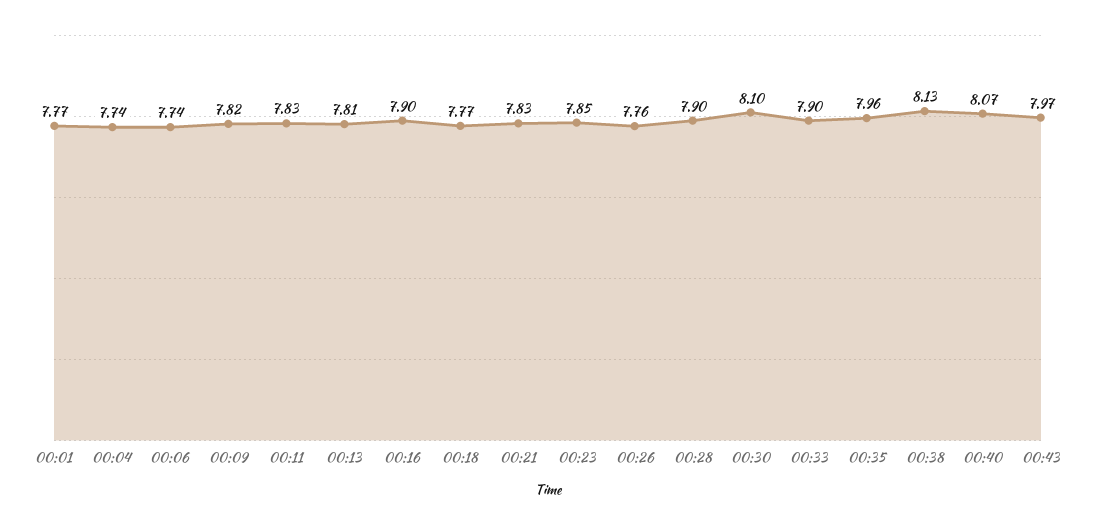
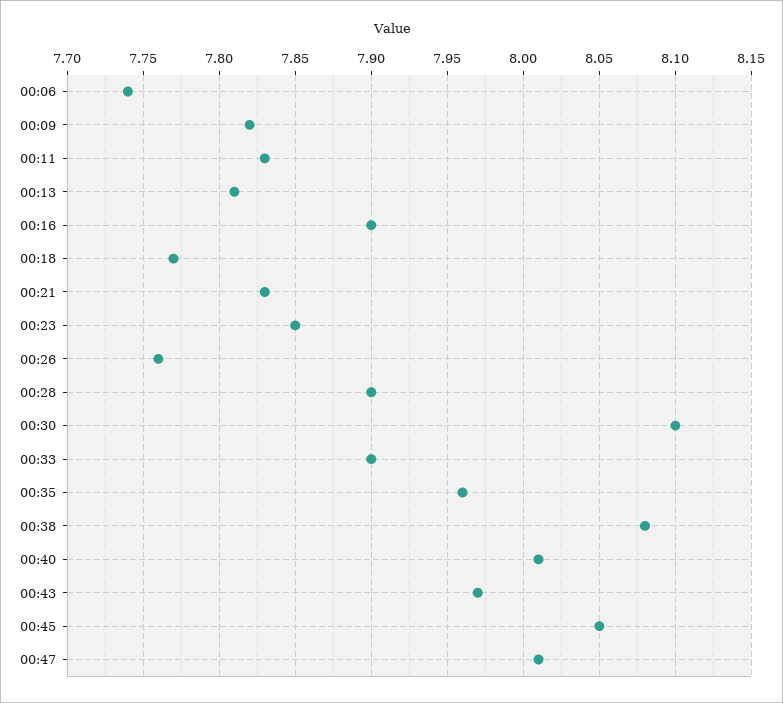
00:01: 7.77 -> none
00:04: 7.74 -> none
00:38: 8.13 -> 8.08
00:40: 8.07 -> 8.01
00:45: none -> 8.05
00:47: none -> 8.01

